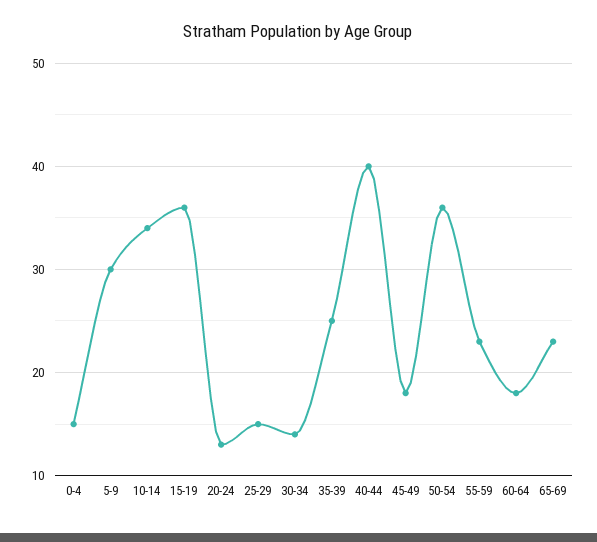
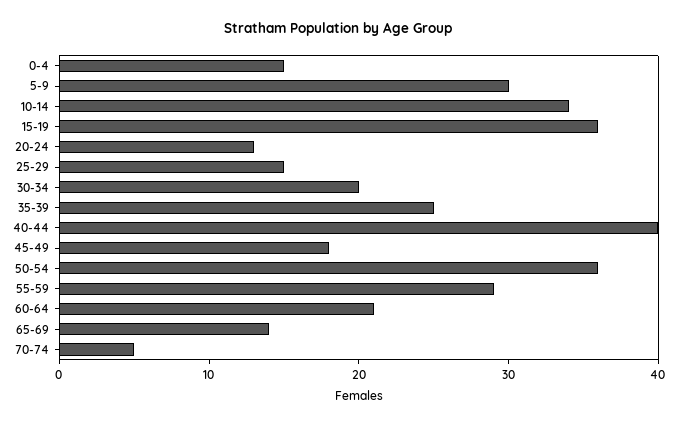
30-34: 14 -> 20
55-59: 23 -> 29
60-64: 18 -> 21
65-69: 23 -> 14
70-74: none -> 5

